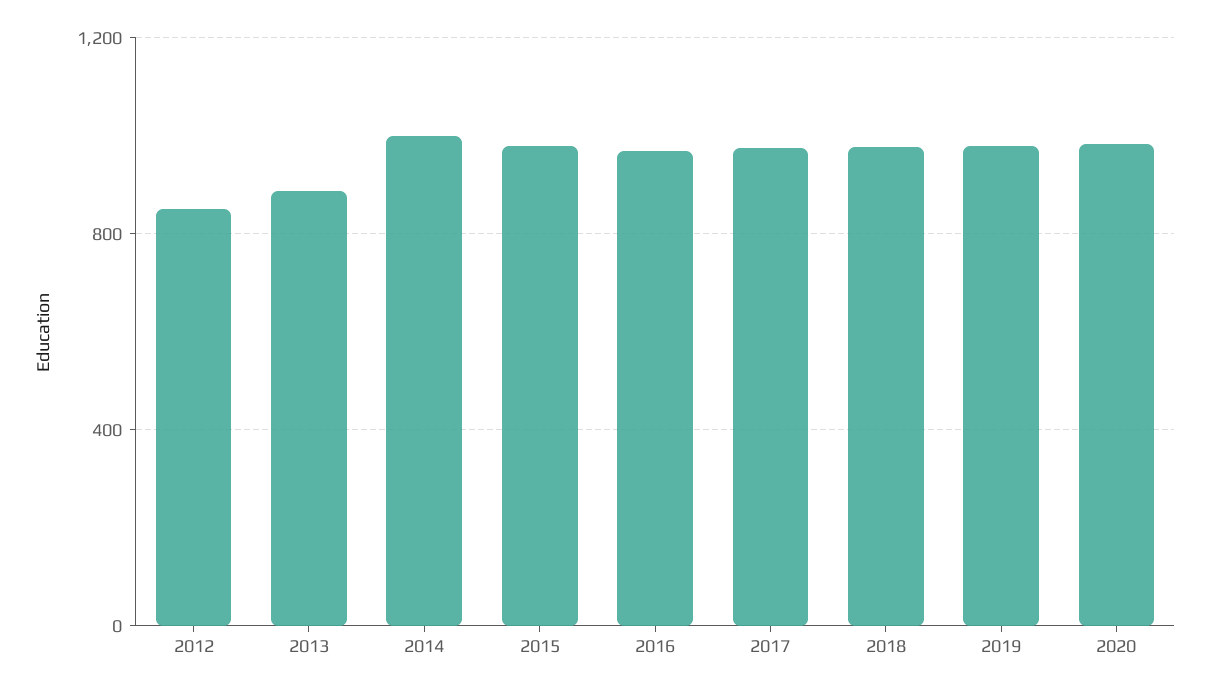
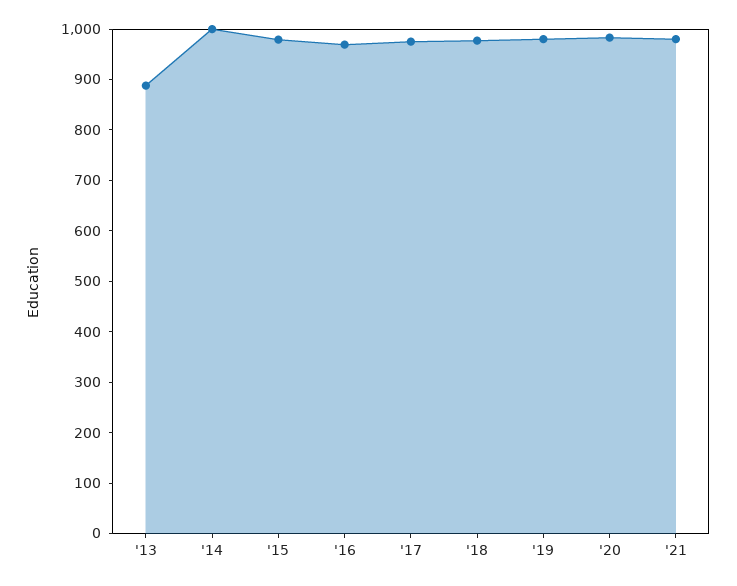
2012: 850 -> none
'21: none -> 980

